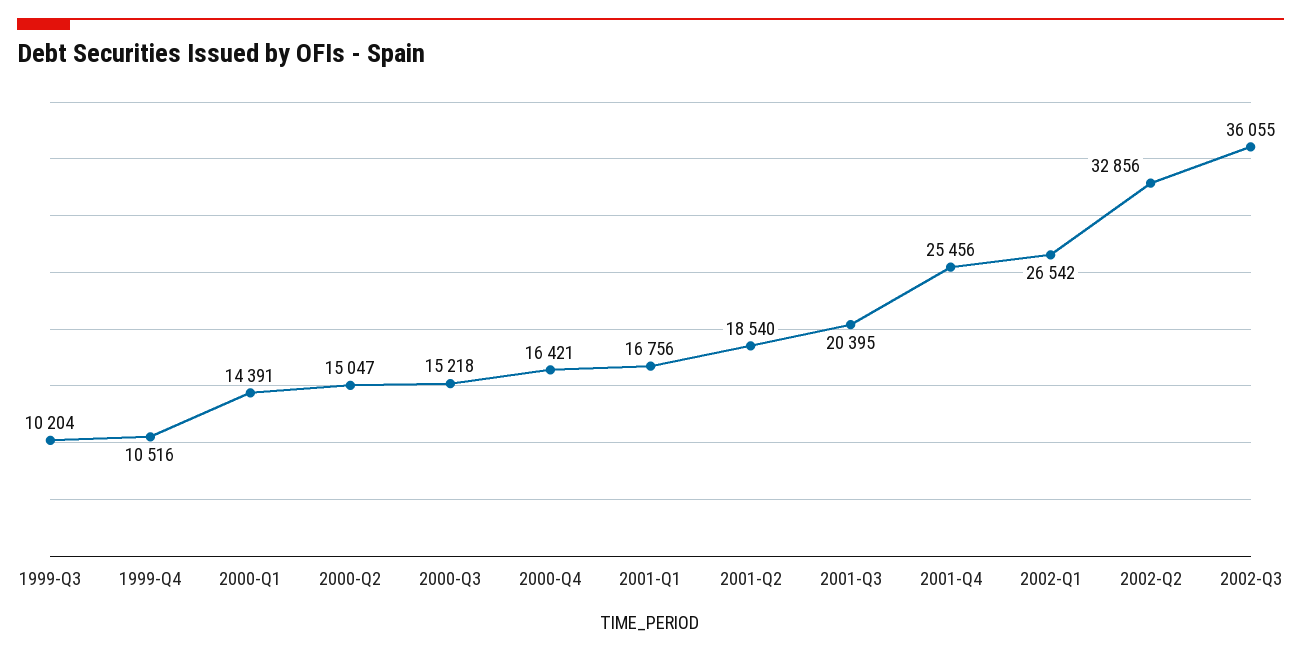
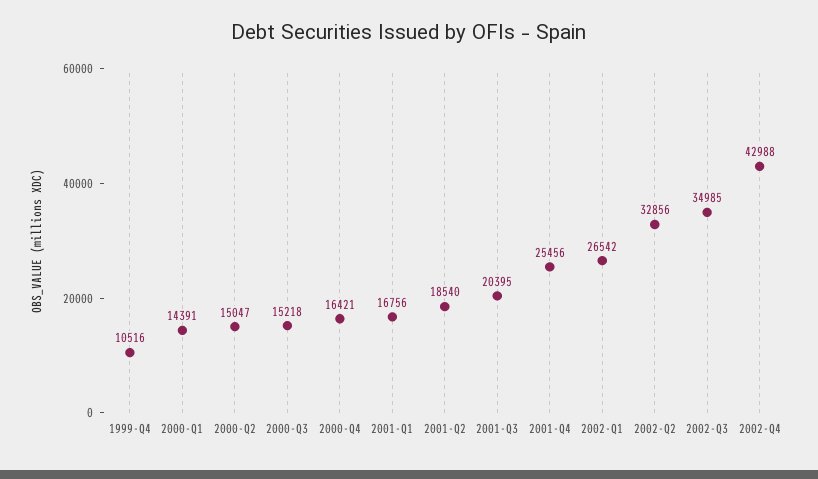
1999-Q3: 10204 -> none
2002-Q3: 36055 -> 34985
2002-Q4: none -> 42988

